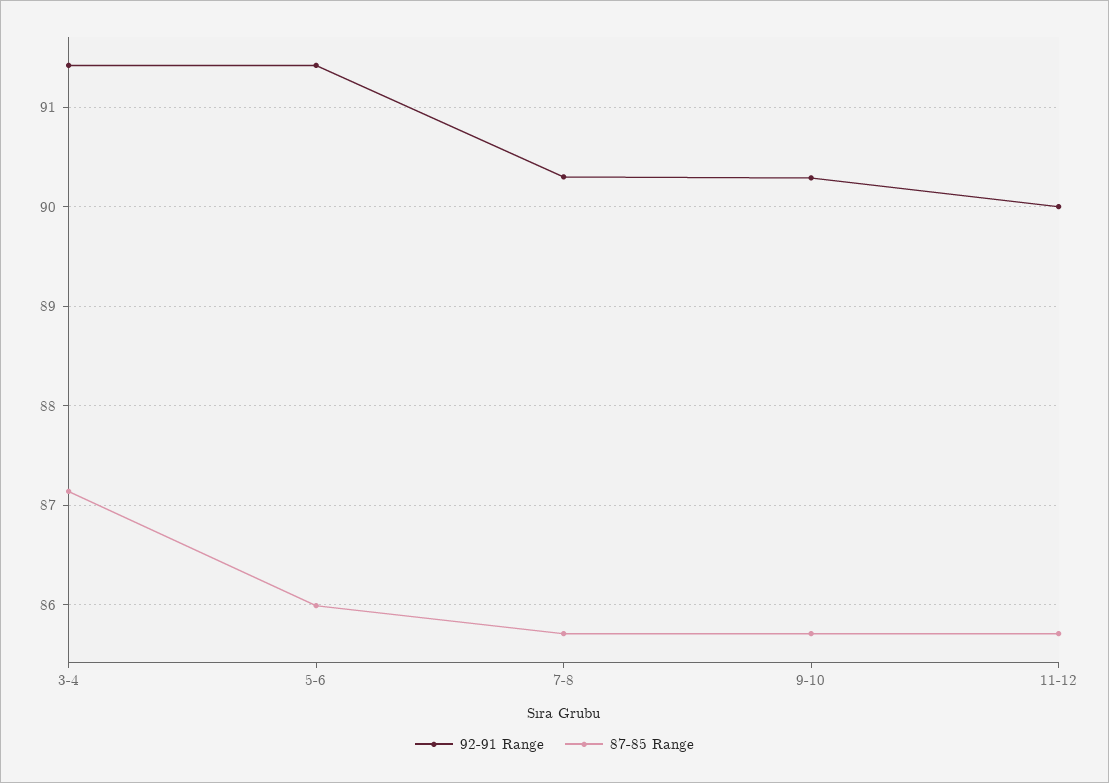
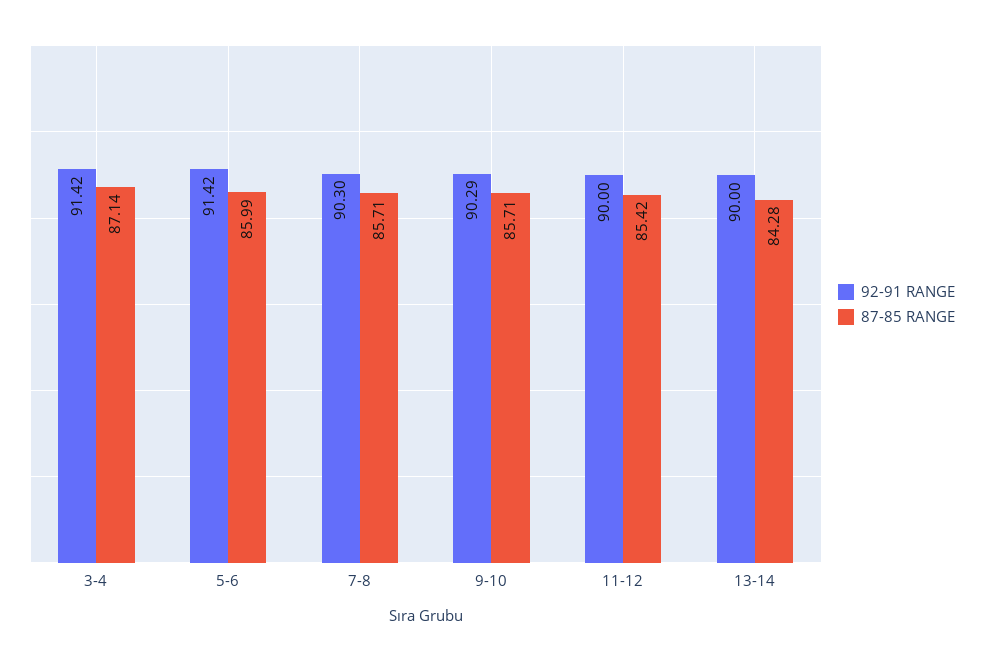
87-85 Range, 11-12: 85.7 -> 85.42
92-91 Range, 13-14: none -> 90
87-85 Range, 13-14: none -> 84.28

